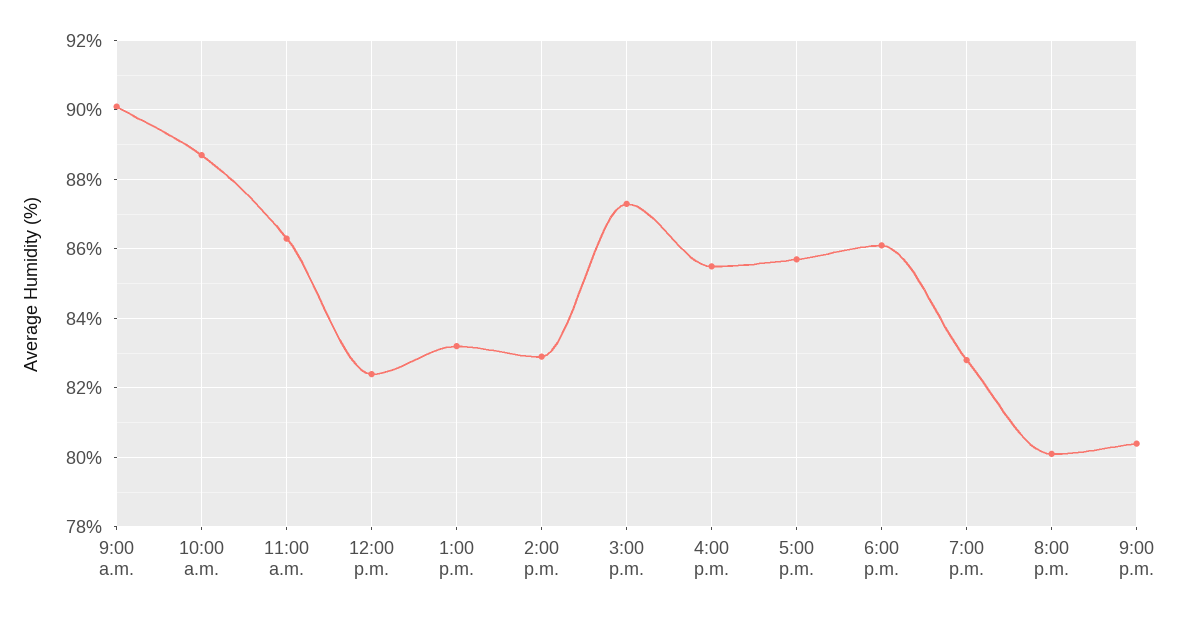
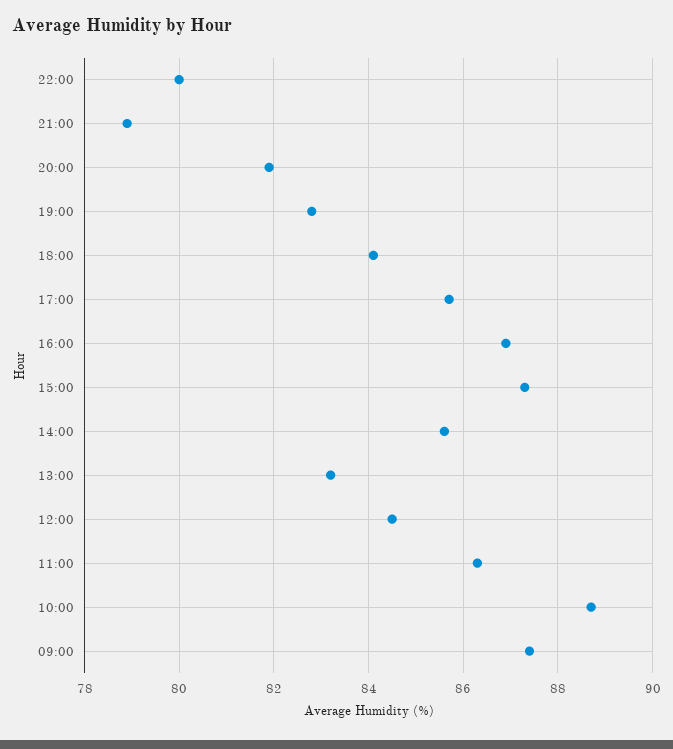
9:00 a.m.: 90 -> 87.5
12:00 p.m.: 82.5 -> 84.5
2:00 p.m.: 83 -> 85.5
4:00 p.m.: 85.5 -> 87
6:00 p.m.: 86 -> 84
8:00 p.m.: 80 -> 82
9:00 p.m.: 80.5 -> 79
22:00: none -> 80

